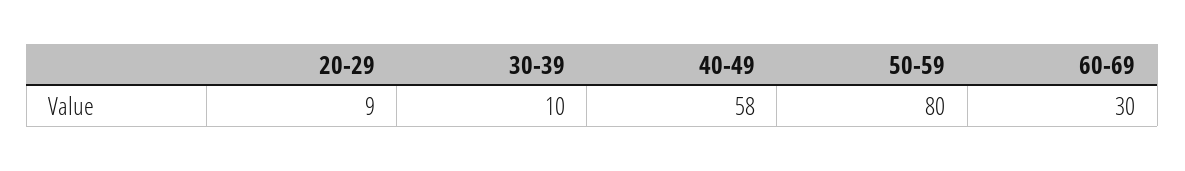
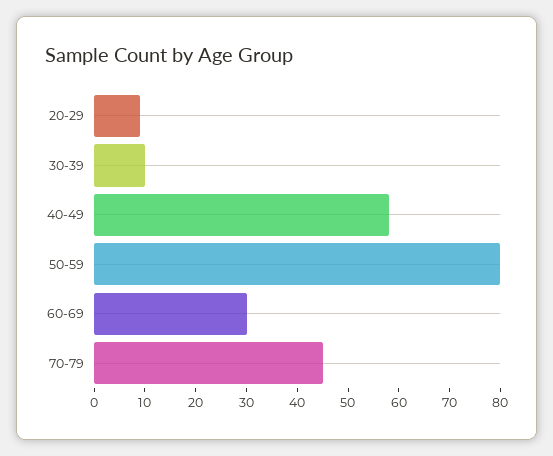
70-79: none -> 45

